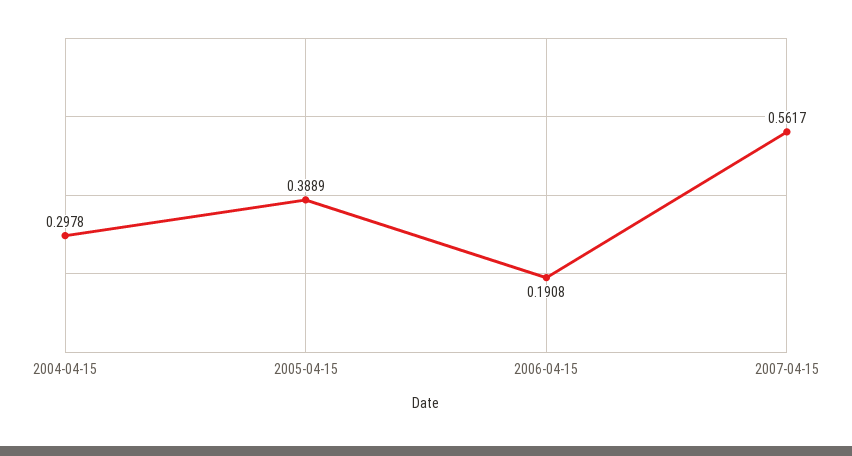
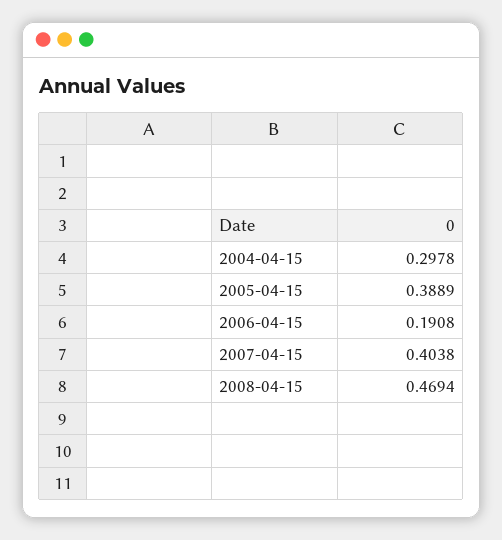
2007-04-15: 0.5617 -> 0.4038
2008-04-15: none -> 0.4694

